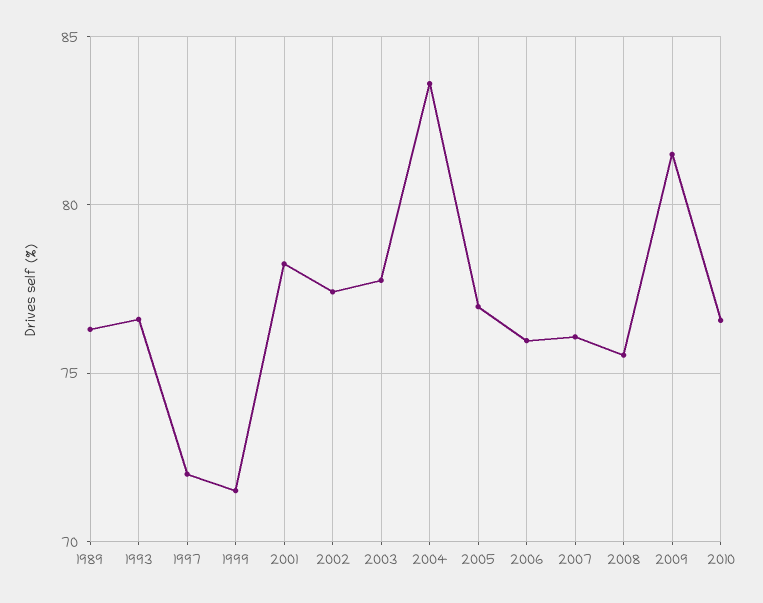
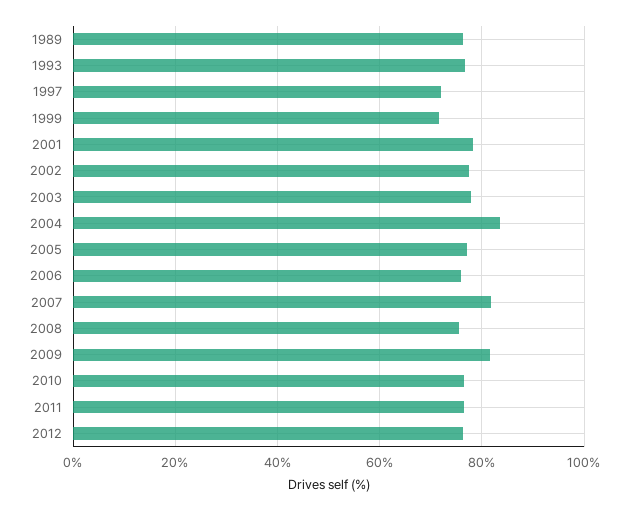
2007: 76 -> 82
2011: none -> 76
2012: none -> 76

